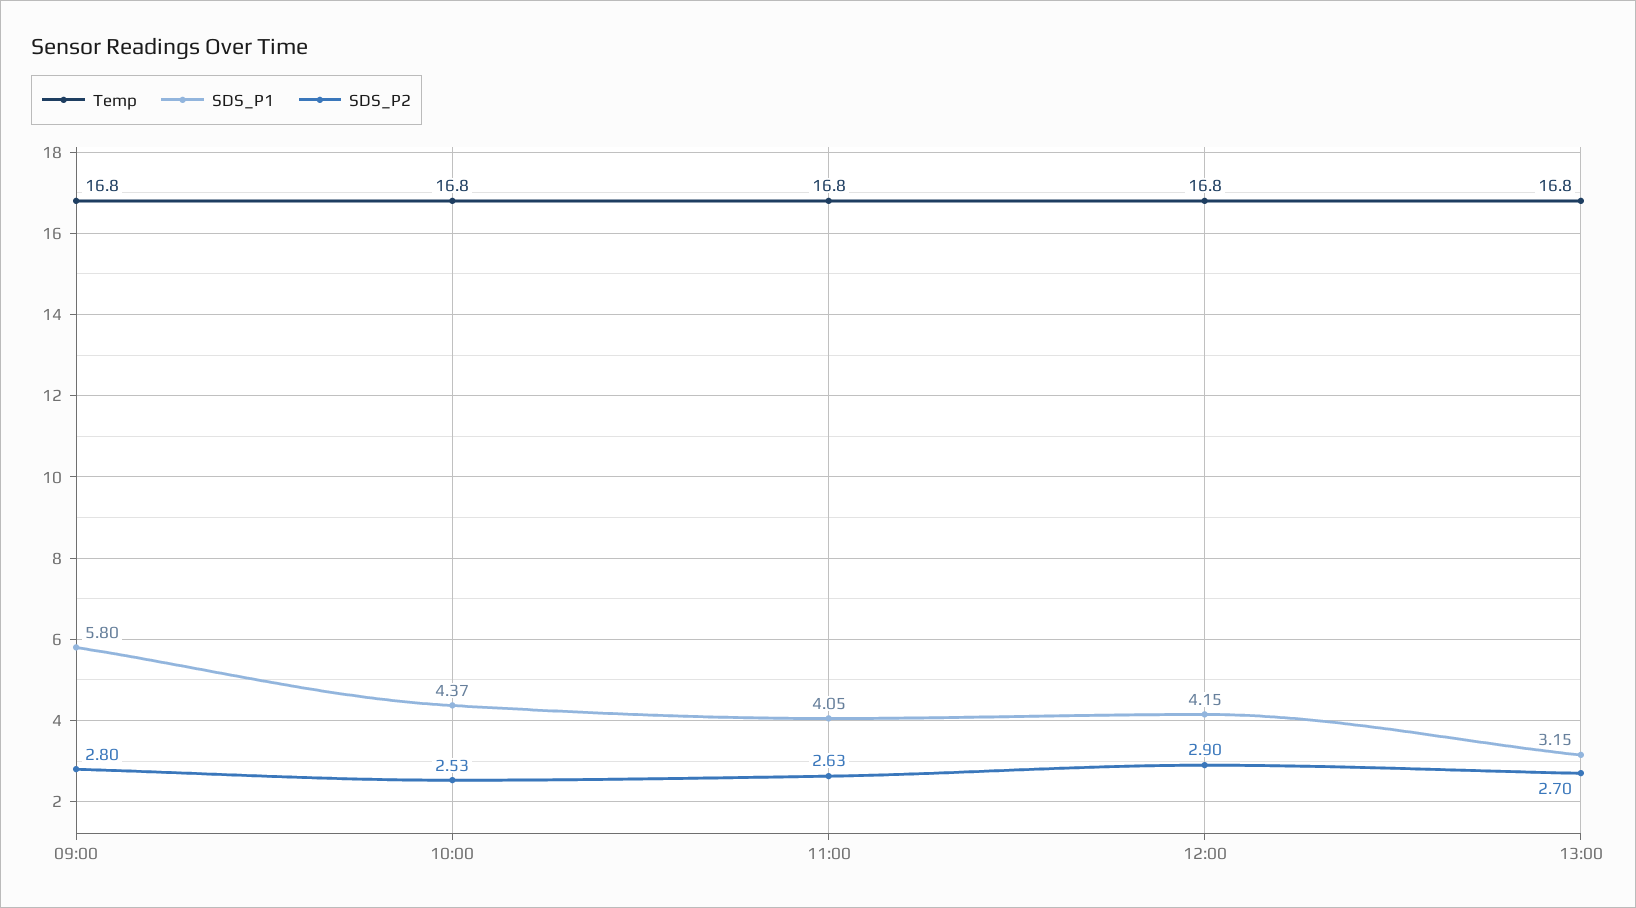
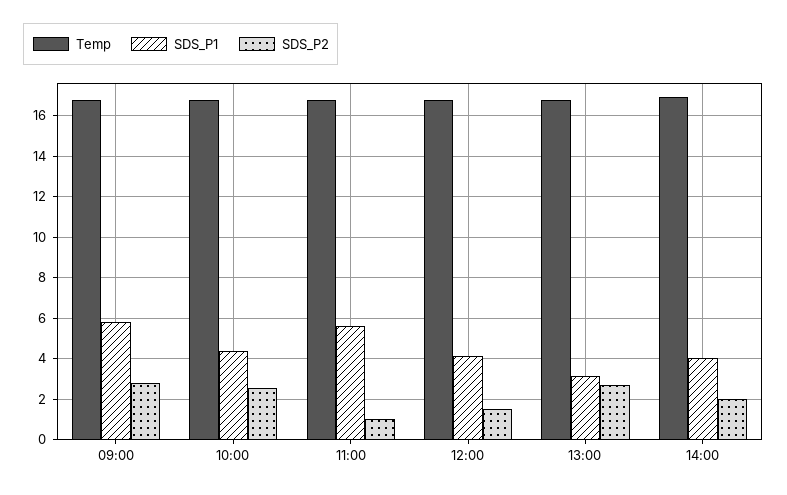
SDS_P1, 11:00: 4.05 -> 5.5
SDS_P2, 11:00: 2.63 -> 1
SDS_P2, 12:00: 2.9 -> 1.5
Temp, 14:00: none -> 17
SDS_P1, 14:00: none -> 4
SDS_P2, 14:00: none -> 2

